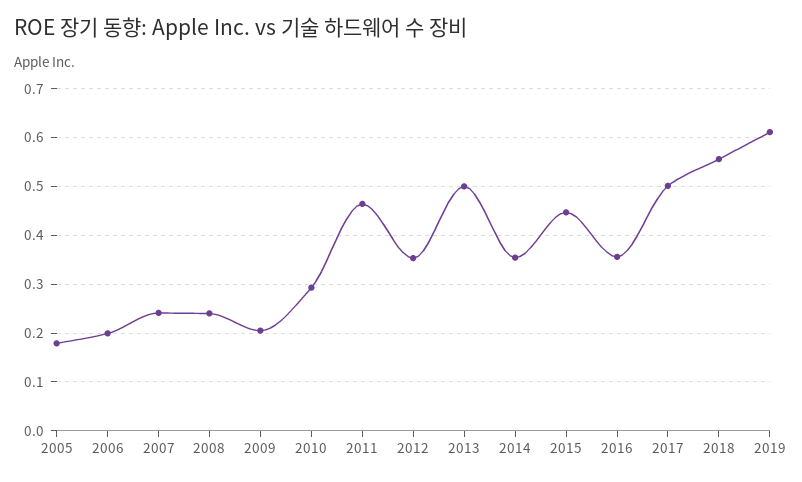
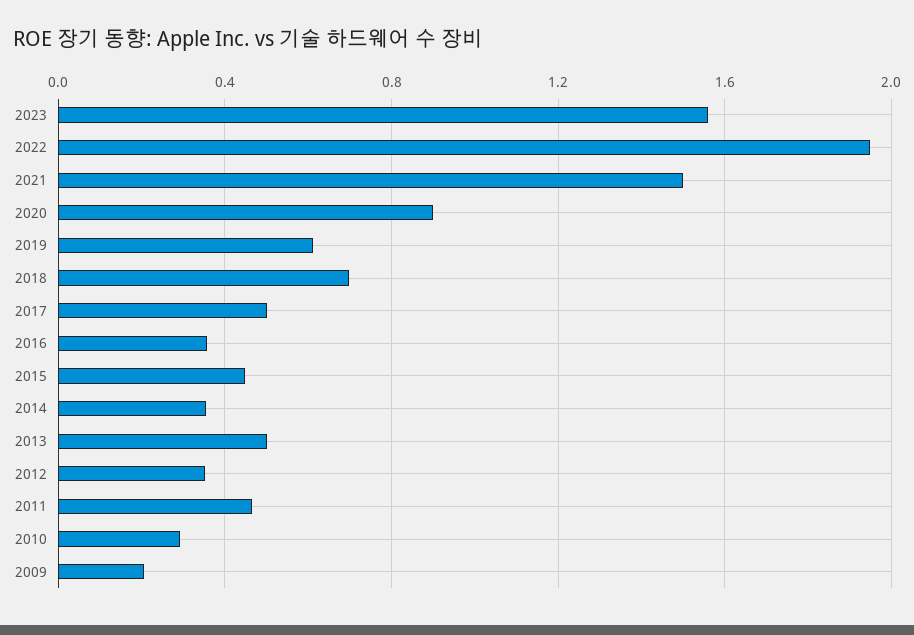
2005: 0.18 -> none
2006: 0.2 -> none
2007: 0.24 -> none
2008: 0.24 -> none
2018: 0.56 -> 0.7
2023: none -> 1.55
2022: none -> 1.95
2021: none -> 1.5
2020: none -> 0.9

